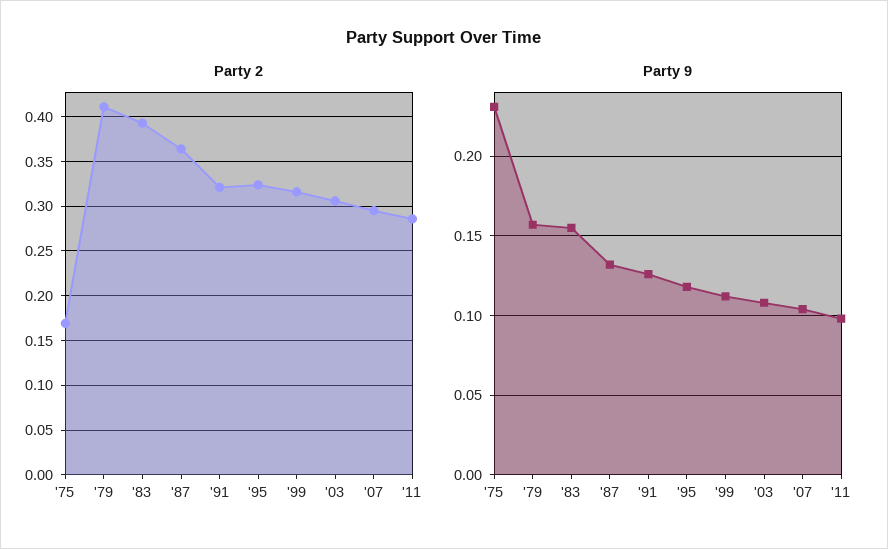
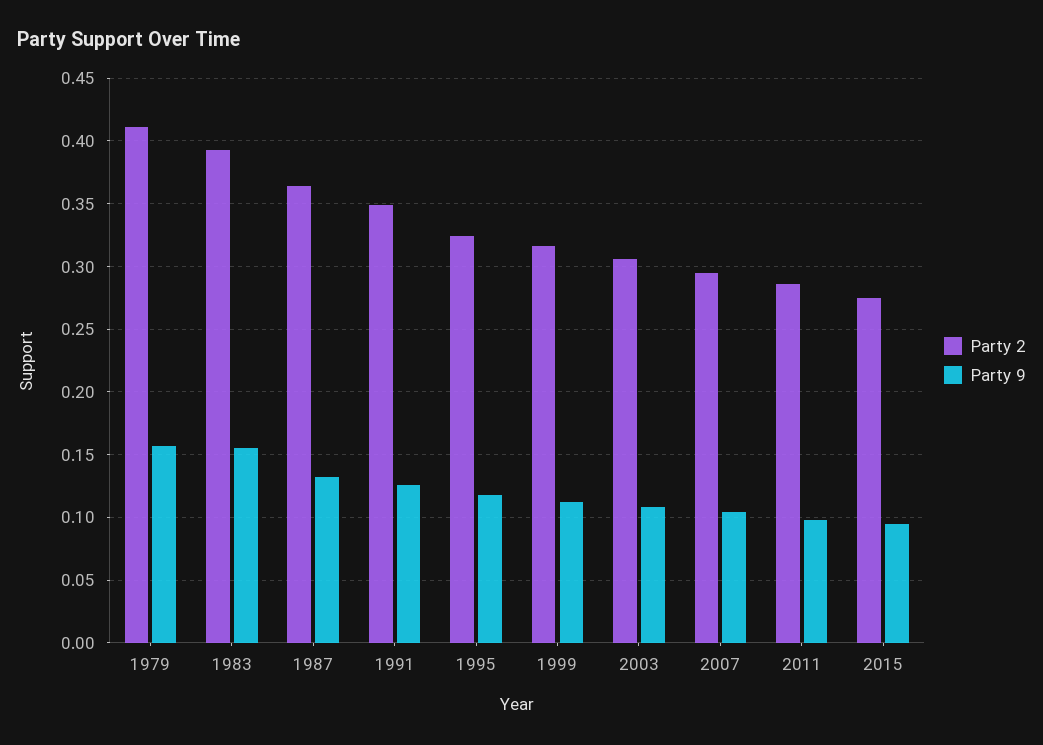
Party 2, '75: 0.17 -> none
Party 2, '91: 0.32 -> 0.35
Party 9, '75: 0.23 -> none
Party 2, 2015: none -> 0.275
Party 9, 2015: none -> 0.095

